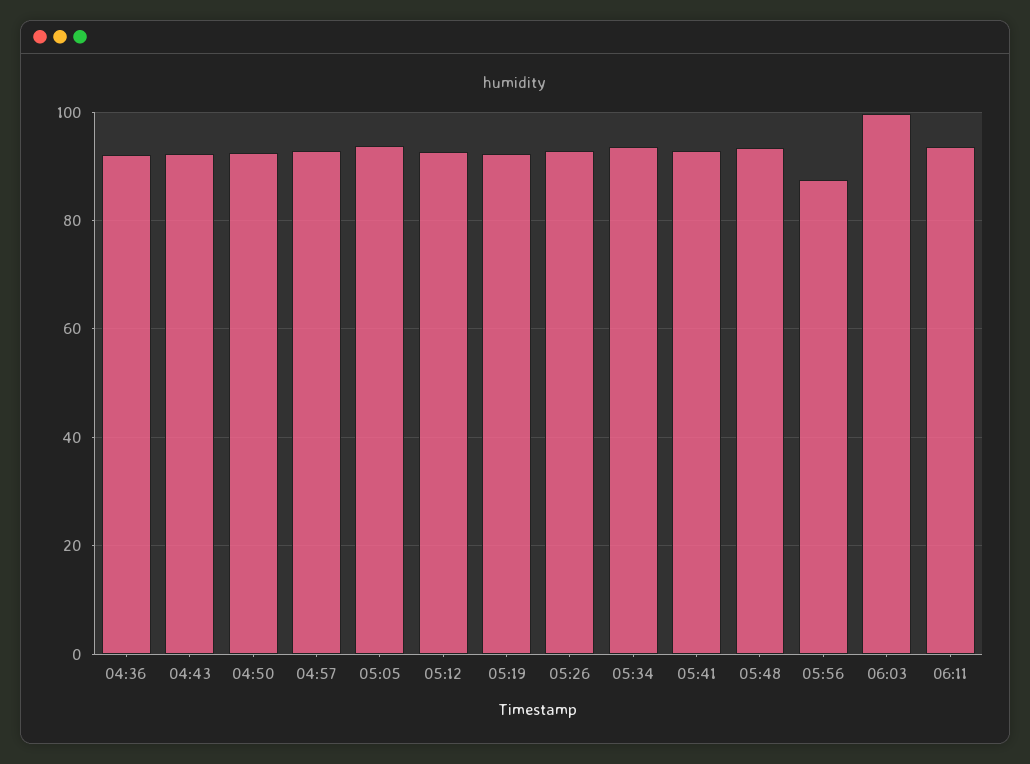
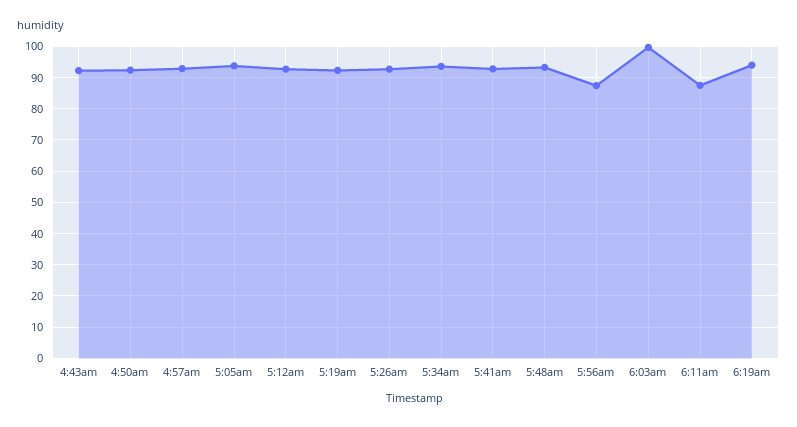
04:36: 92 -> none
06:11: 94 -> 88
6:19am: none -> 94

